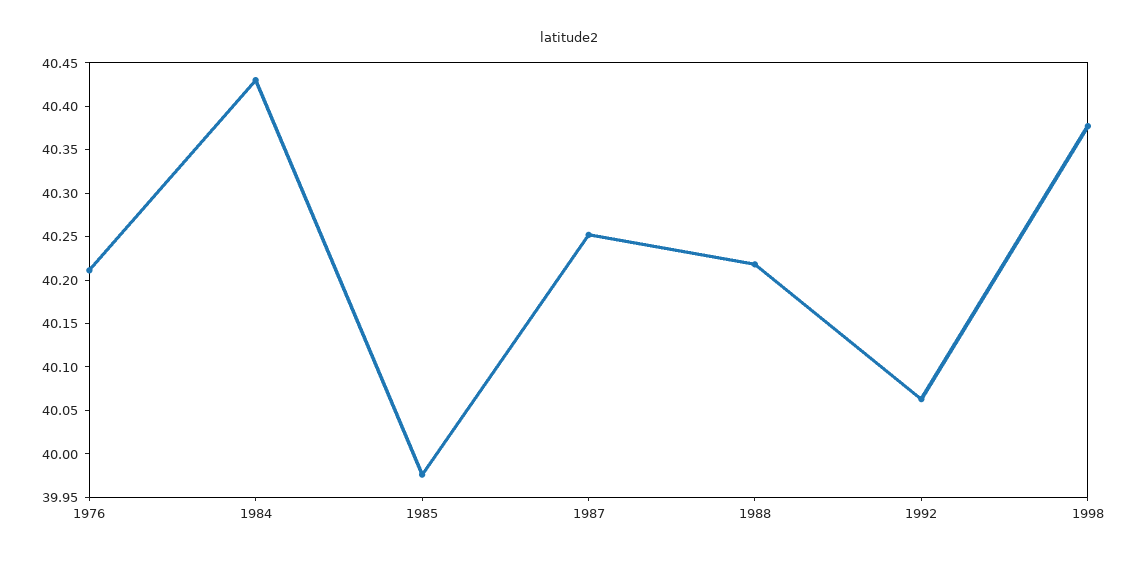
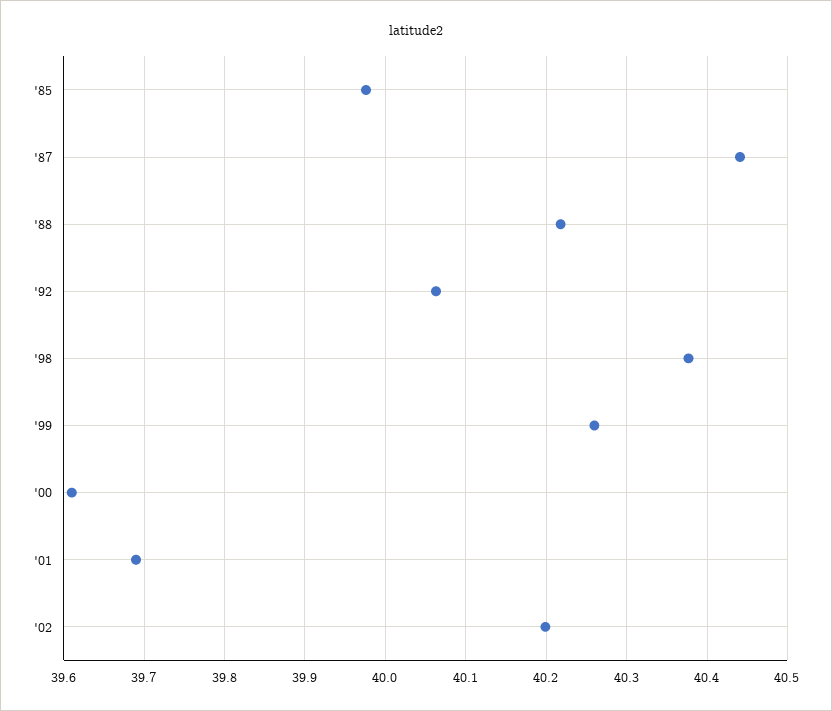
1976: 40.21 -> none
1984: 40.43 -> none
1987: 40.25 -> 40.44
'99: none -> 40.26
'00: none -> 39.61
'01: none -> 39.69
'02: none -> 40.2

